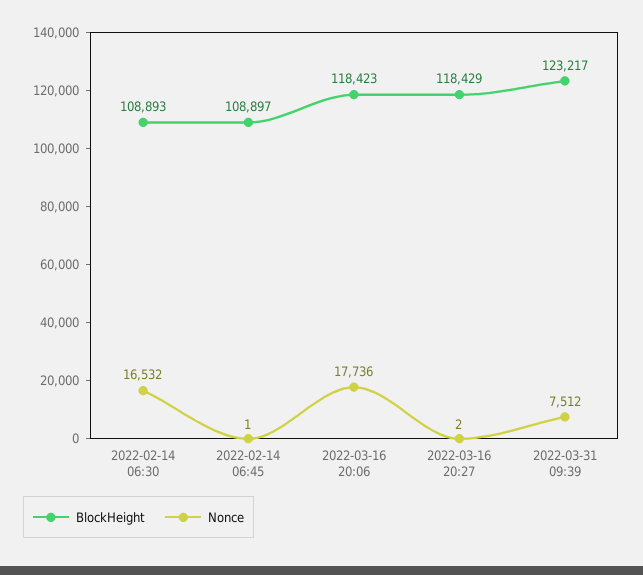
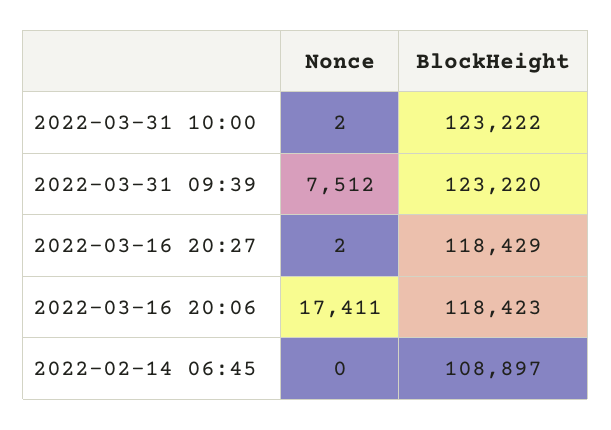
BlockHeight, 2022-02-14 06:30: 108893 -> none
Nonce, 2022-02-14 06:30: 16532 -> none
Nonce, 2022-02-14 06:45: 1 -> 0
Nonce, 2022-03-16 20:06: 17736 -> 17411
BlockHeight, 2022-03-31 09:39: 123217 -> 123220
Nonce, 2022-03-31 10:00: none -> 2
BlockHeight, 2022-03-31 10:00: none -> 123222

